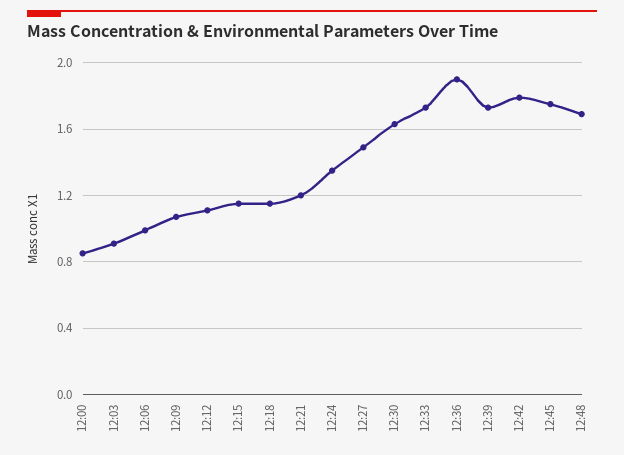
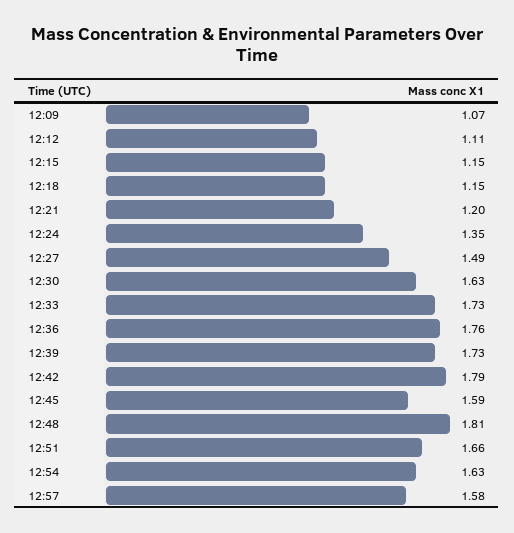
12:00: 0.85 -> none
12:03: 0.9 -> none
12:06: 1 -> none
12:36: 1.9 -> 1.76
12:45: 1.75 -> 1.59
12:48: 1.7 -> 1.81
12:51: none -> 1.66
12:54: none -> 1.63
12:57: none -> 1.58

